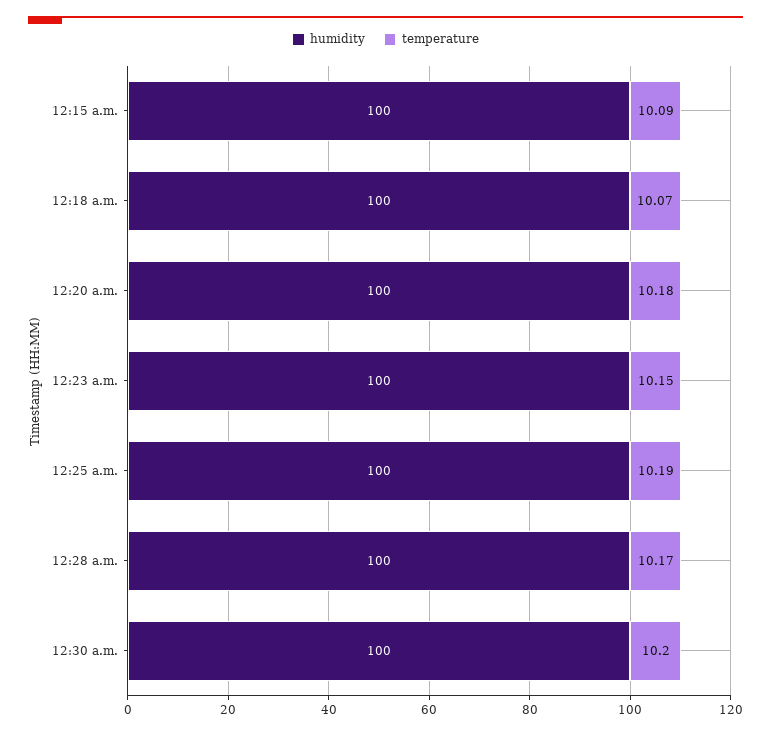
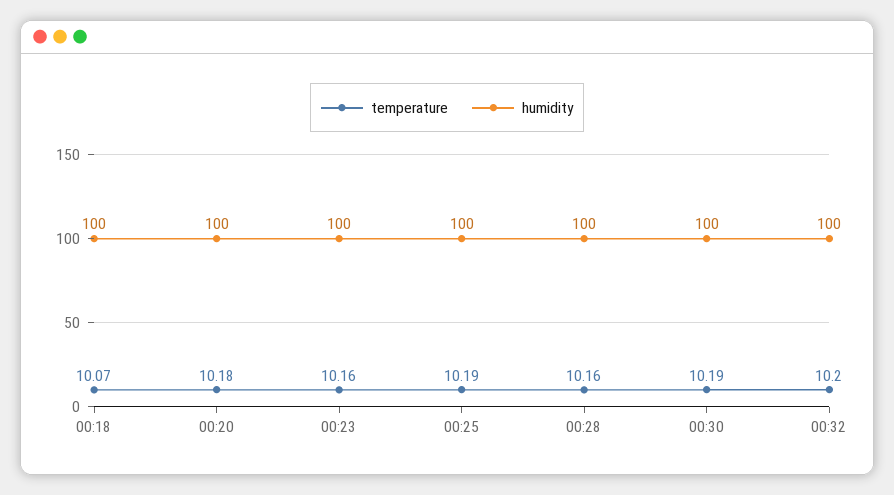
humidity, 12:15 a.m.: 100 -> none
temperature, 12:15 a.m.: 10.09 -> none
temperature, 12:23 a.m.: 10.15 -> 10.16
temperature, 12:28 a.m.: 10.17 -> 10.16
temperature, 12:30 a.m.: 10.2 -> 10.19
temperature, 00:32: none -> 10.2
humidity, 00:32: none -> 100

